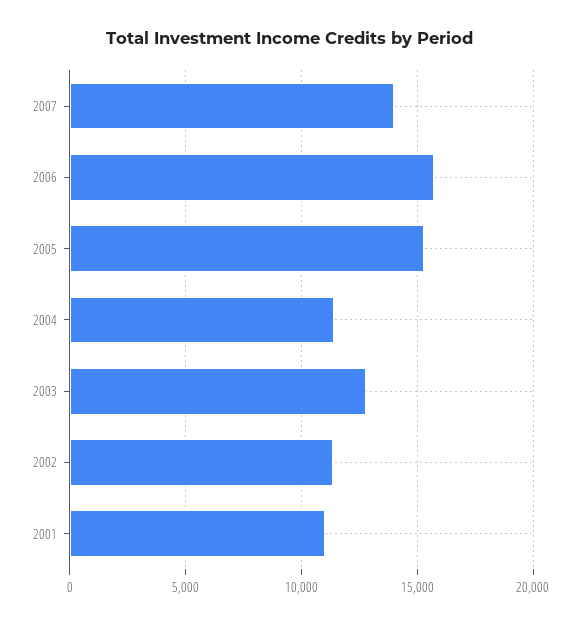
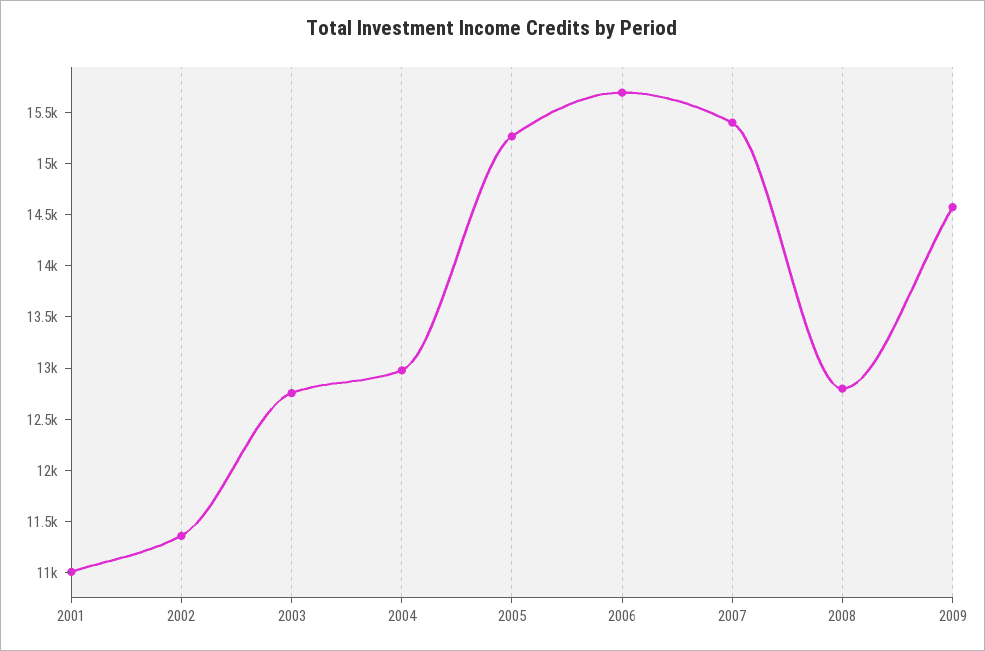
2007: 14000 -> 15400
2004: 11500 -> 13000
2008: none -> 12800
2009: none -> 14600

